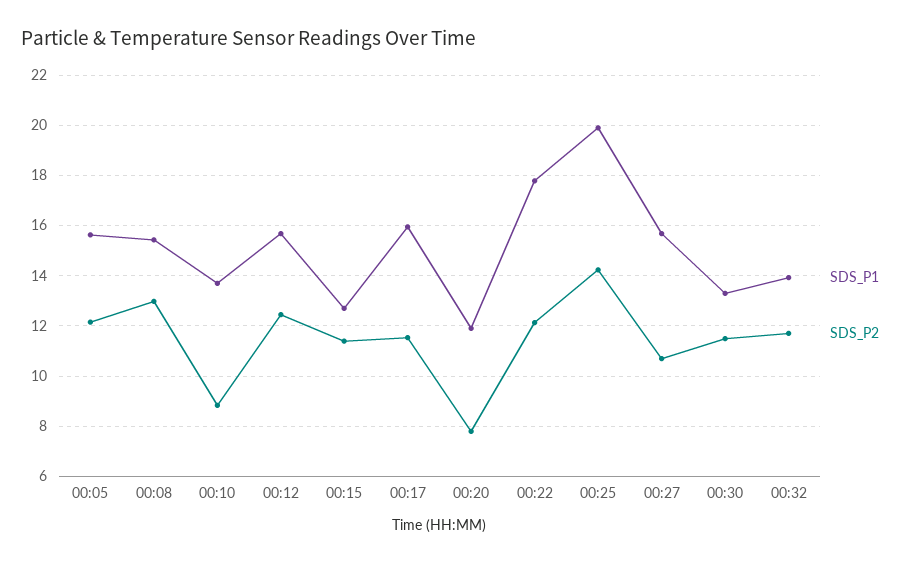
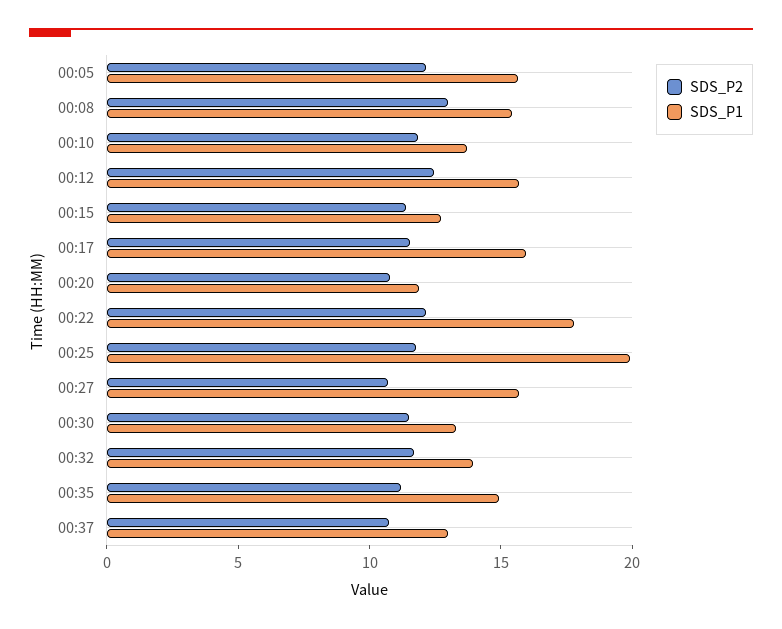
SDS_P2, 00:10: 8.75 -> 12
SDS_P2, 00:20: 7.75 -> 11
SDS_P2, 00:25: 14.25 -> 12
SDS_P2, 00:35: none -> 11
SDS_P1, 00:35: none -> 15
SDS_P2, 00:37: none -> 11
SDS_P1, 00:37: none -> 13

